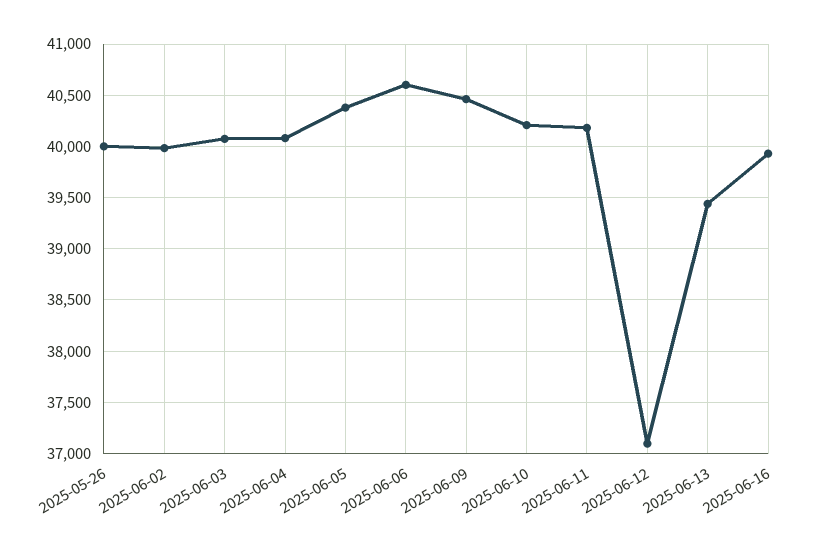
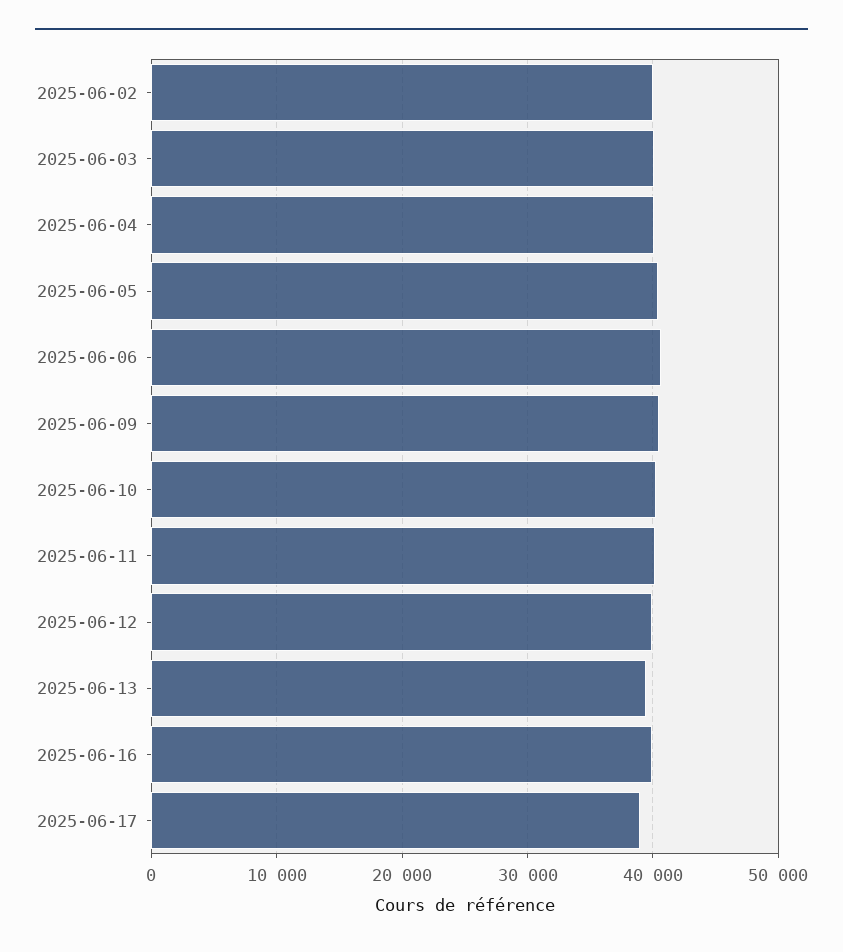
2025-05-26: 40000 -> none
2025-06-12: 37100 -> 40000
2025-06-17: none -> 39000

